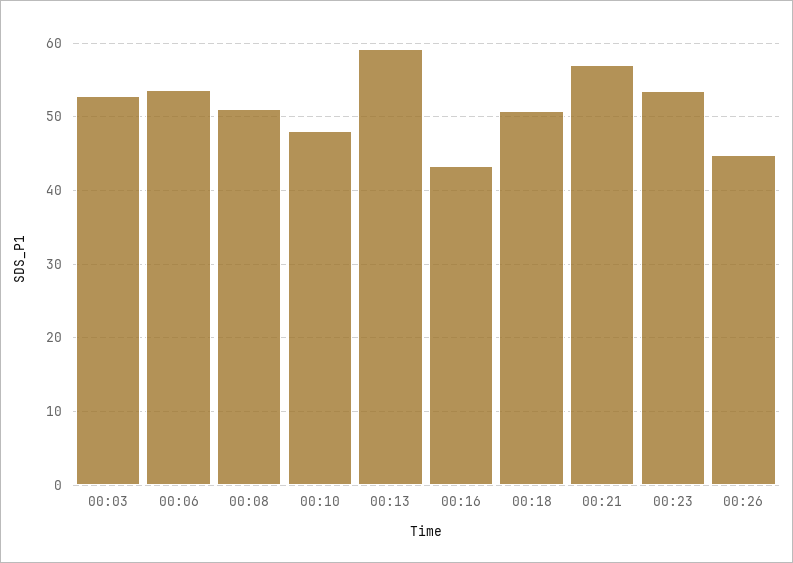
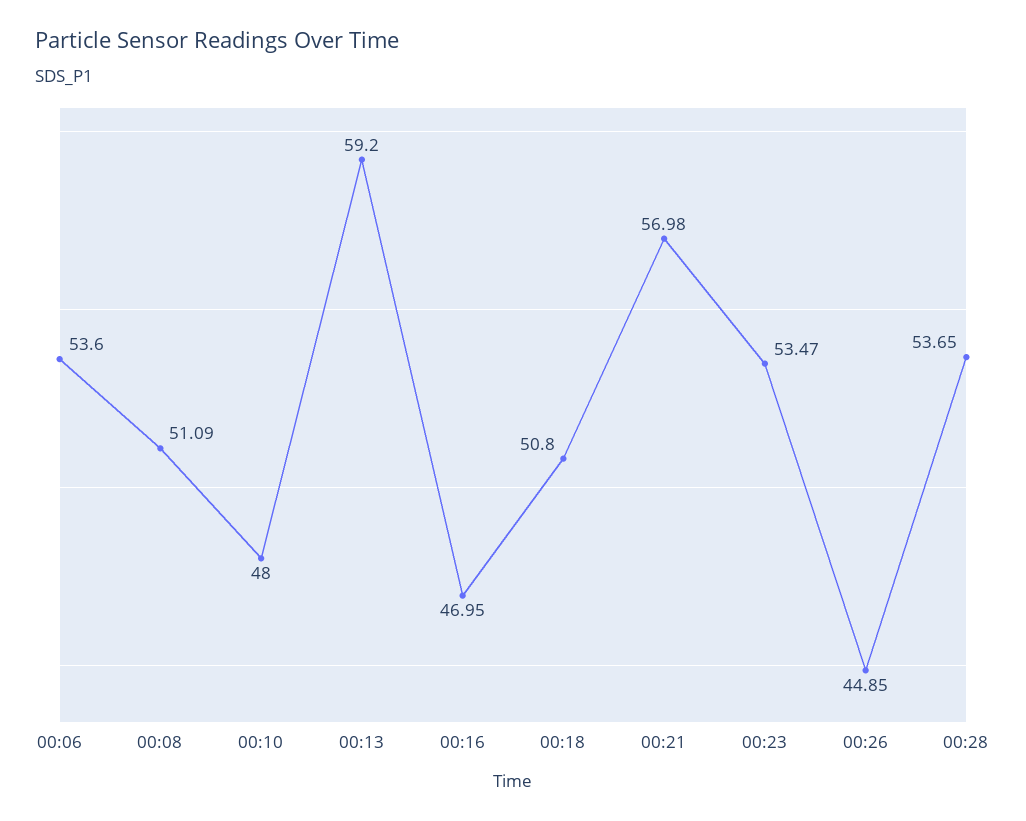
00:03: 53 -> none
00:16: 43 -> 46.95
00:28: none -> 53.65

